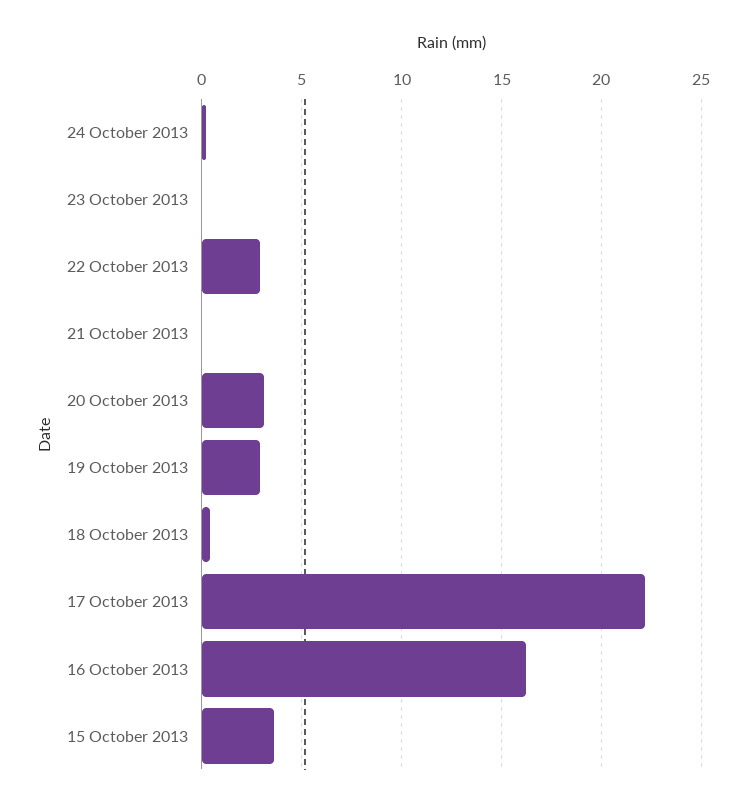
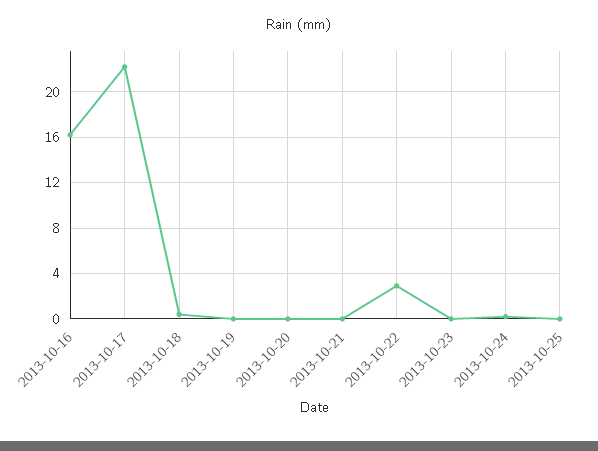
20 October 2013: 3 -> 0
19 October 2013: 3 -> 0
15 October 2013: 3.5 -> none
2013-10-25: none -> 0

